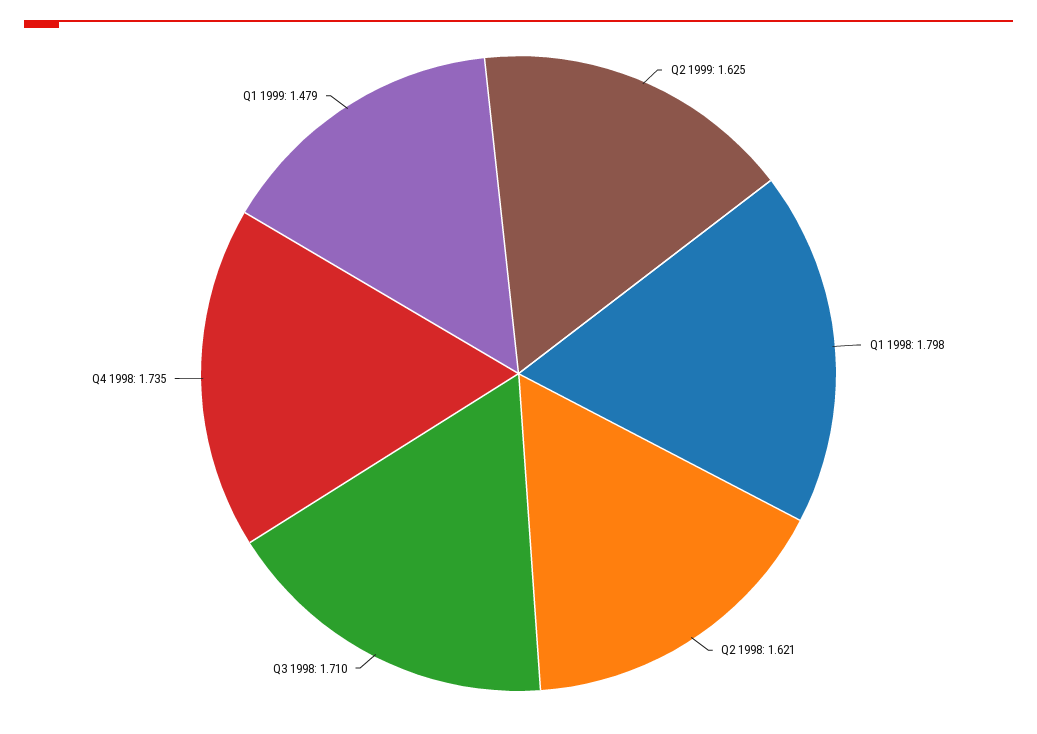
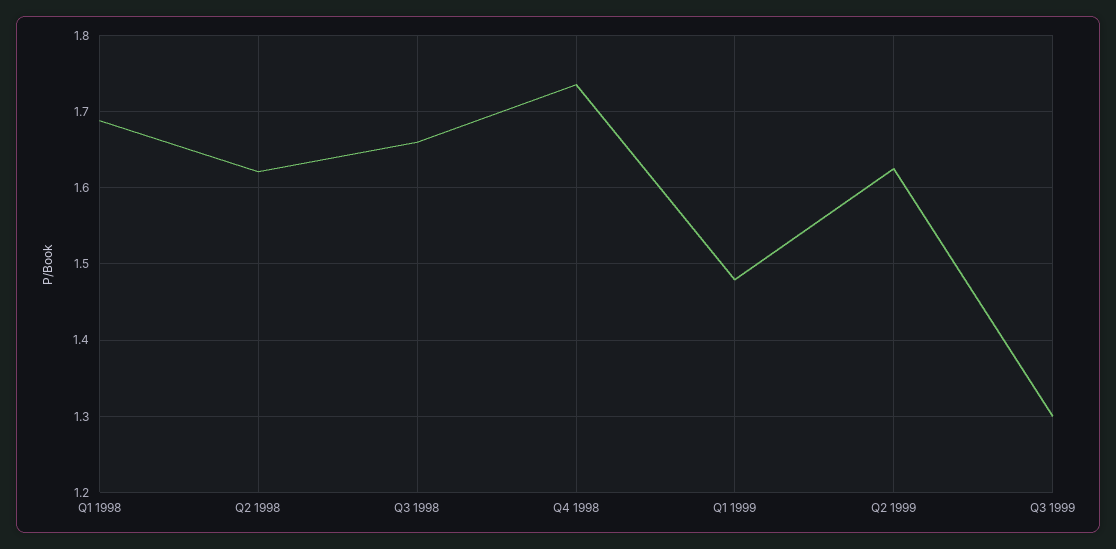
Q1 1998: 1.798 -> 1.69
Q3 1998: 1.71 -> 1.66
Q3 1999: none -> 1.3

